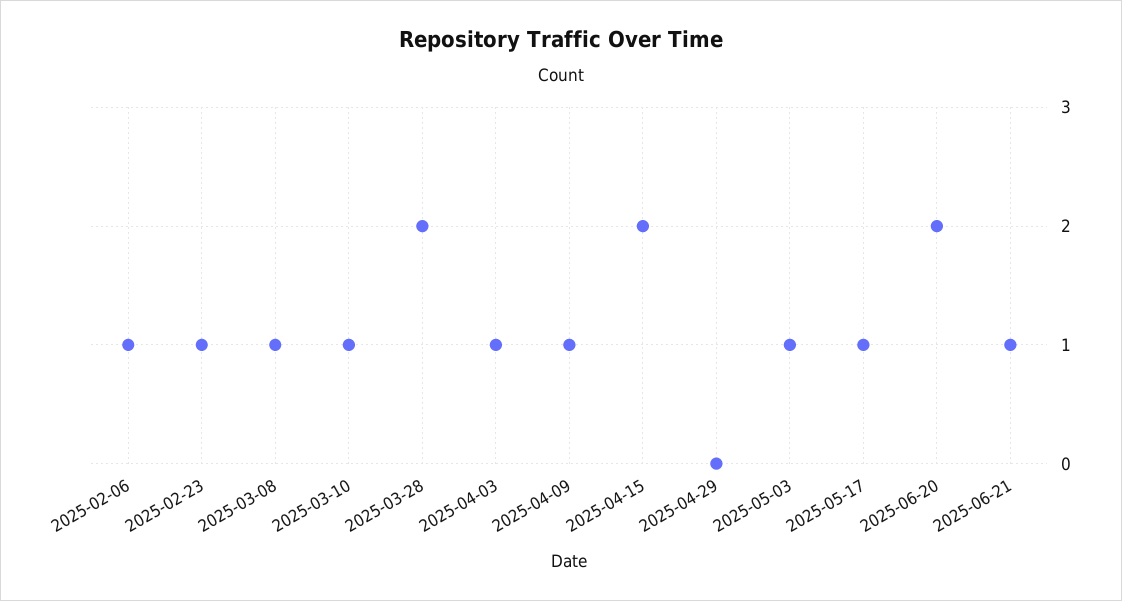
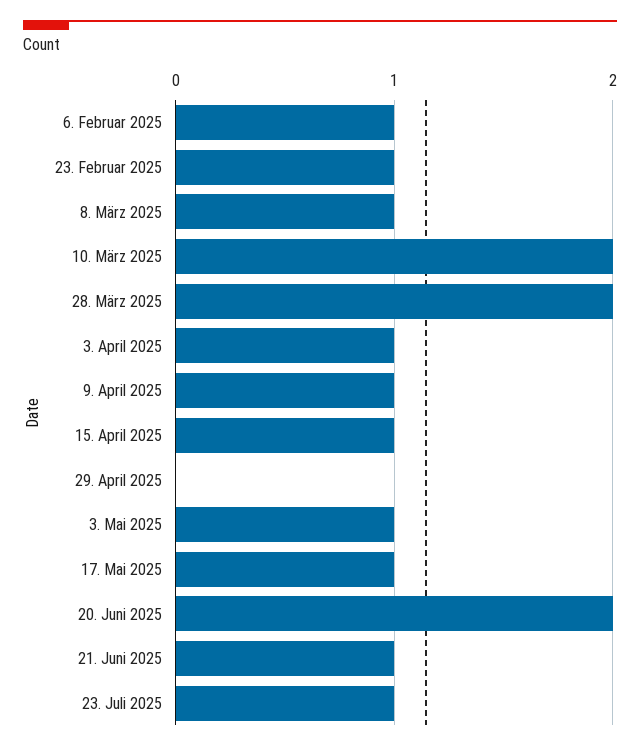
2025-03-10: 1 -> 2
2025-04-15: 2 -> 1
23. Juli 2025: none -> 1

